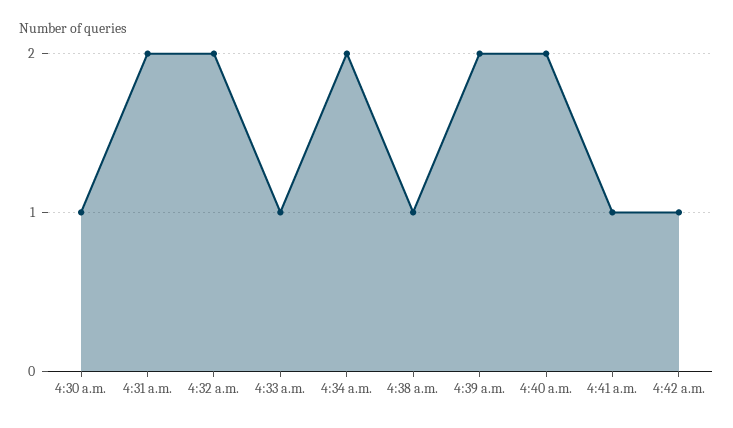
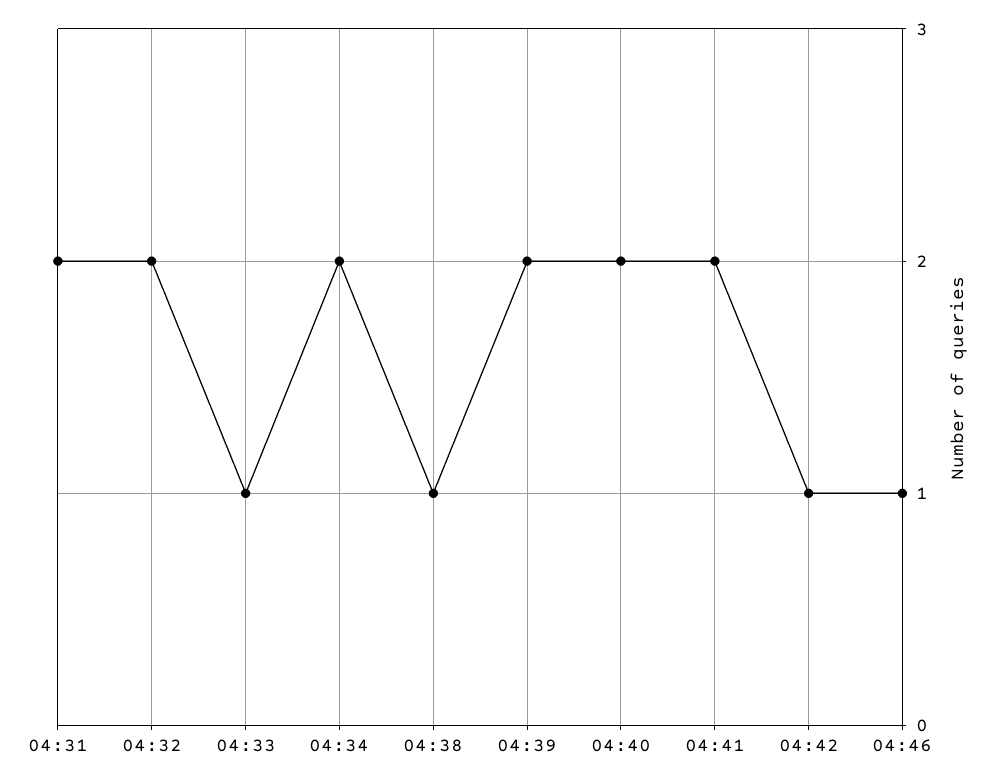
4:30 a.m.: 1 -> none
4:41 a.m.: 1 -> 2
04:46: none -> 1

